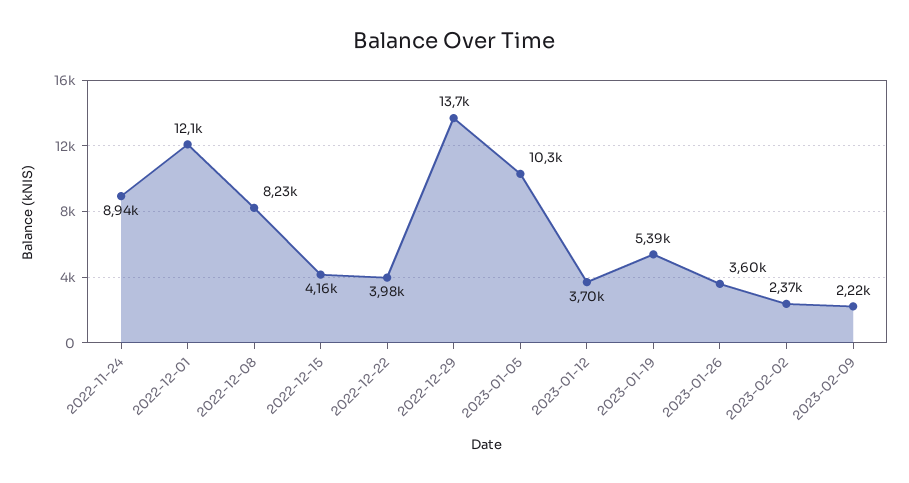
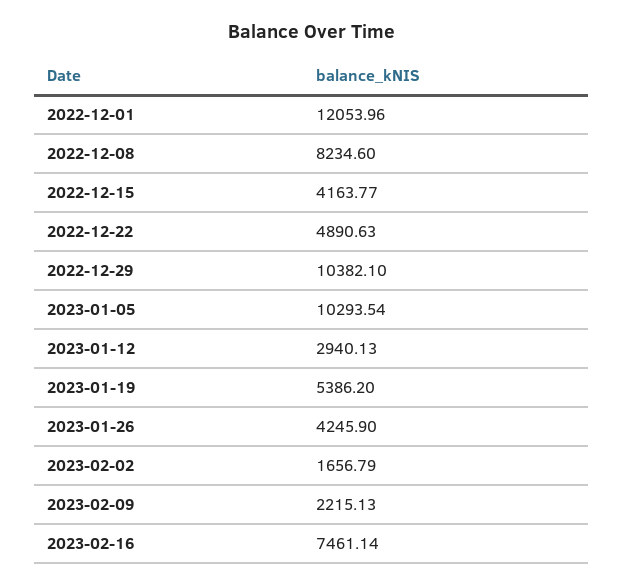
2022-11-24: 8940 -> none
2022-12-22: 3980 -> 4890.63
2022-12-29: 13700 -> 10382.1
2023-01-12: 3700 -> 2940.13
2023-01-26: 3600 -> 4245.9
2023-02-02: 2370 -> 1656.79
2023-02-16: none -> 7461.14

